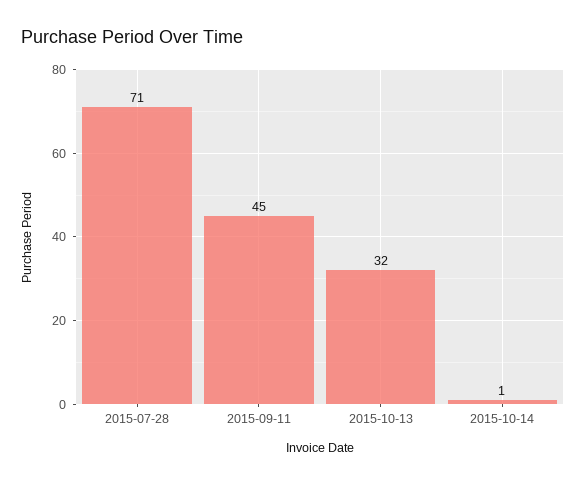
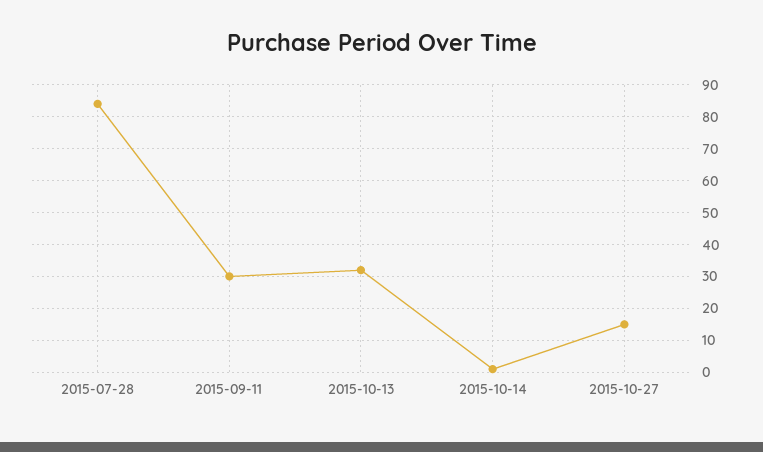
2015-07-28: 71 -> 85
2015-09-11: 45 -> 30
2015-10-27: none -> 15

